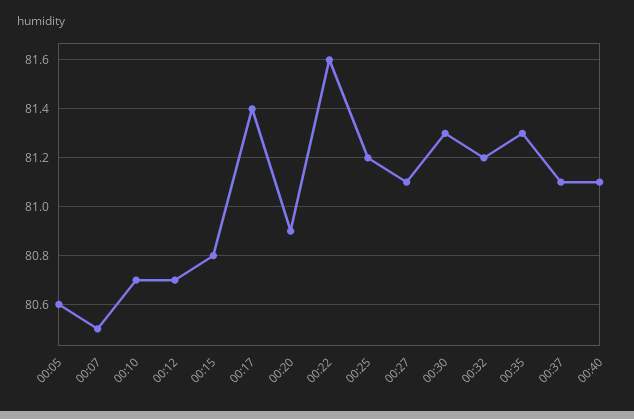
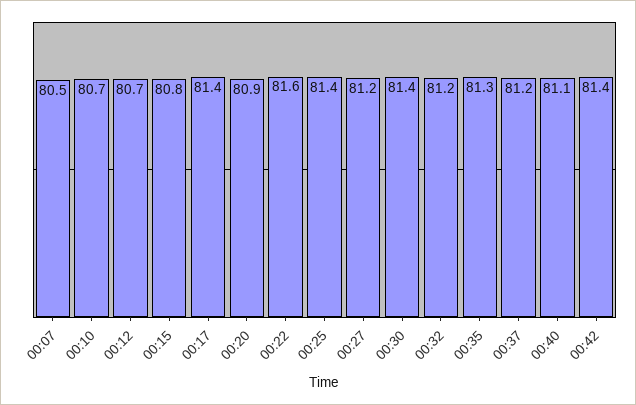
00:05: 80.6 -> none
00:25: 81.2 -> 81.4
00:27: 81.1 -> 81.2
00:30: 81.3 -> 81.4
00:37: 81.1 -> 81.2
00:42: none -> 81.4

